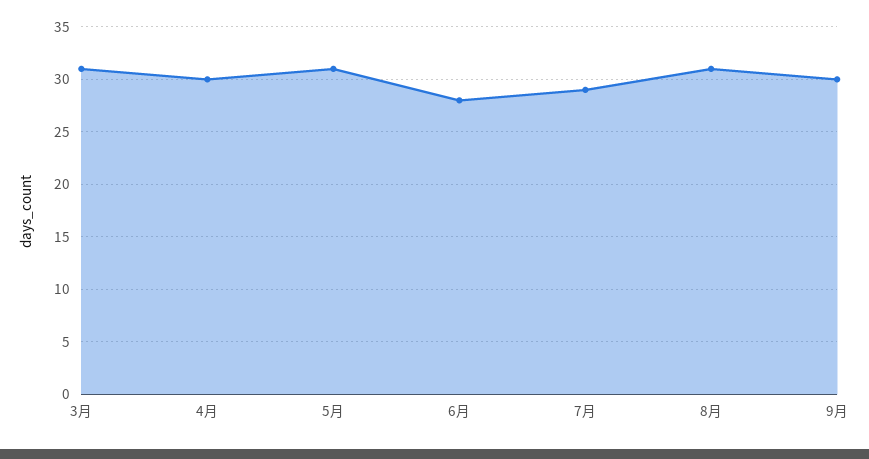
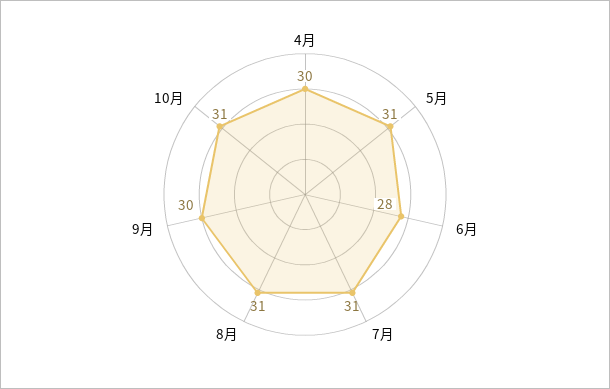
3月: 31 -> none
7月: 29 -> 31
10月: none -> 31

